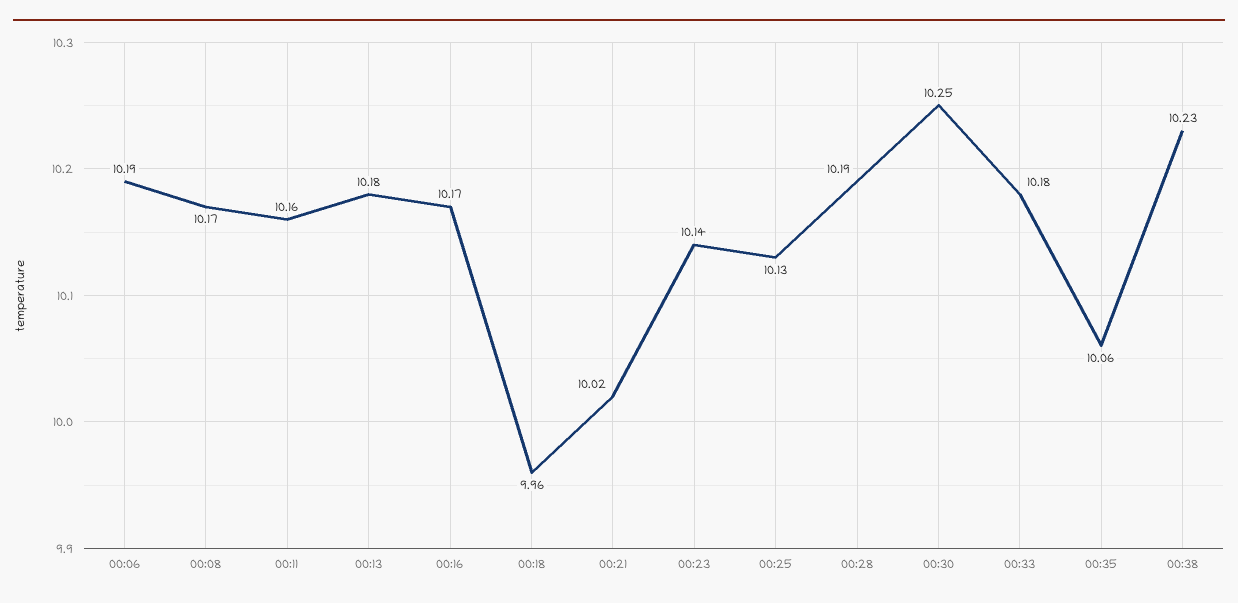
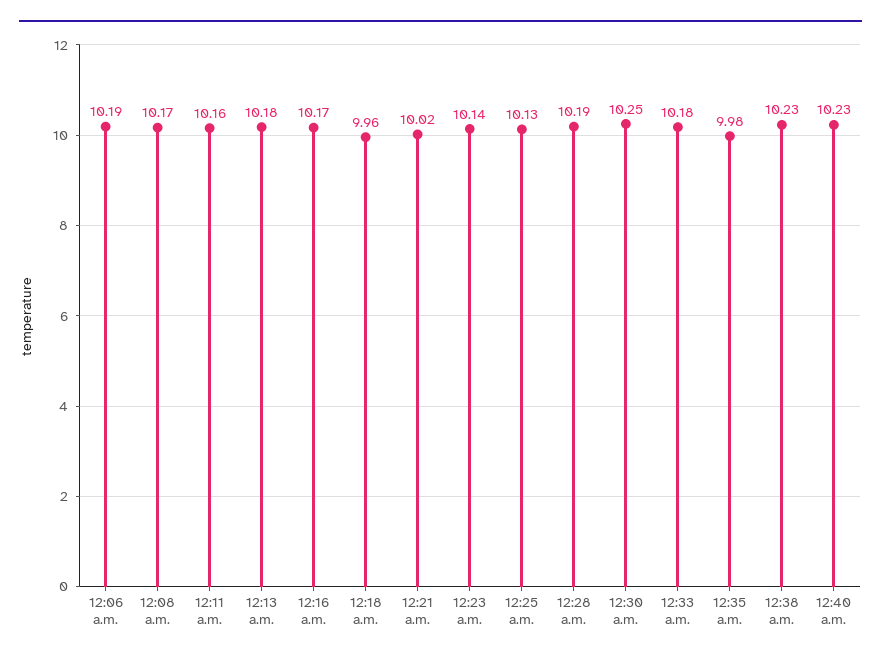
00:35: 10.06 -> 9.98
12:40 a.m.: none -> 10.23

